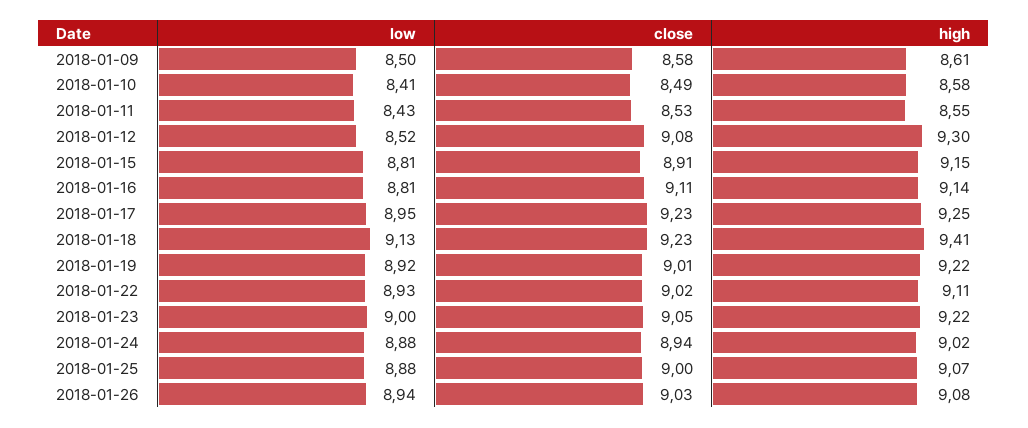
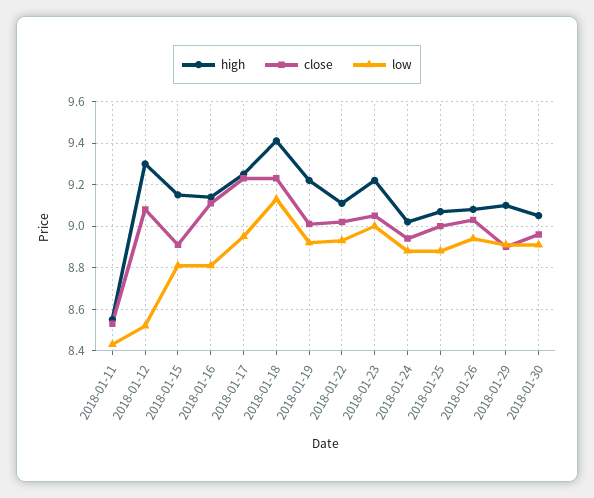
low, 2018-01-09: 8.5 -> none
close, 2018-01-09: 8.58 -> none
high, 2018-01-09: 8.61 -> none
low, 2018-01-10: 8.41 -> none
close, 2018-01-10: 8.49 -> none
high, 2018-01-10: 8.58 -> none
high, 2018-01-29: none -> 9.1
close, 2018-01-29: none -> 8.9
low, 2018-01-29: none -> 8.9
high, 2018-01-30: none -> 9.05
close, 2018-01-30: none -> 8.95
low, 2018-01-30: none -> 8.9

